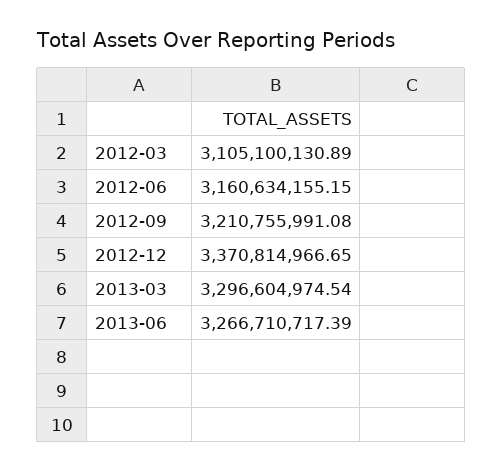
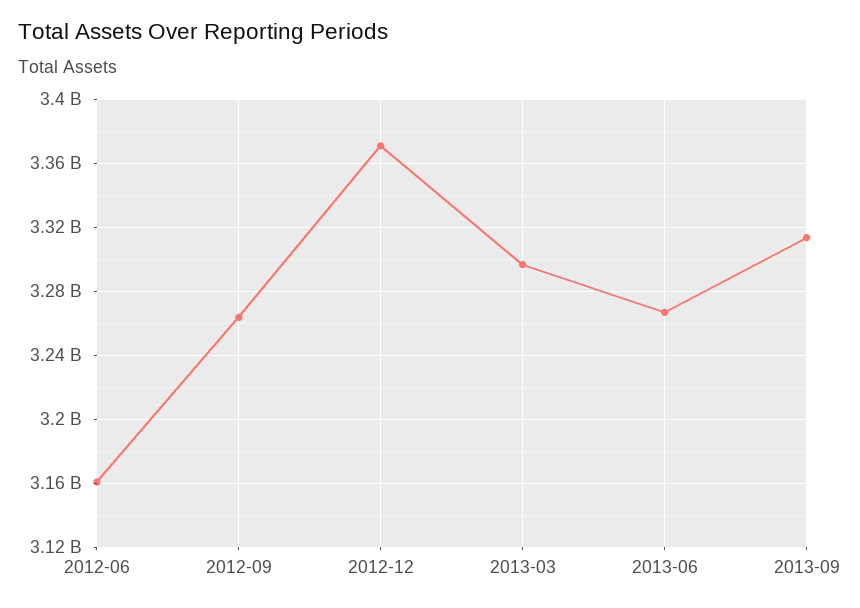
2012-03: 3105100130.89 -> none
2012-09: 3210755991.08 -> 3265000000
2013-09: none -> 3315000000

